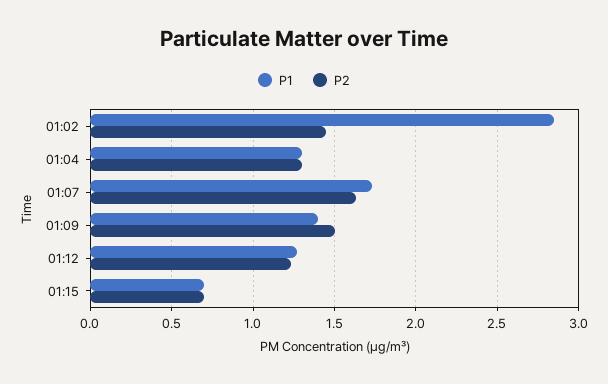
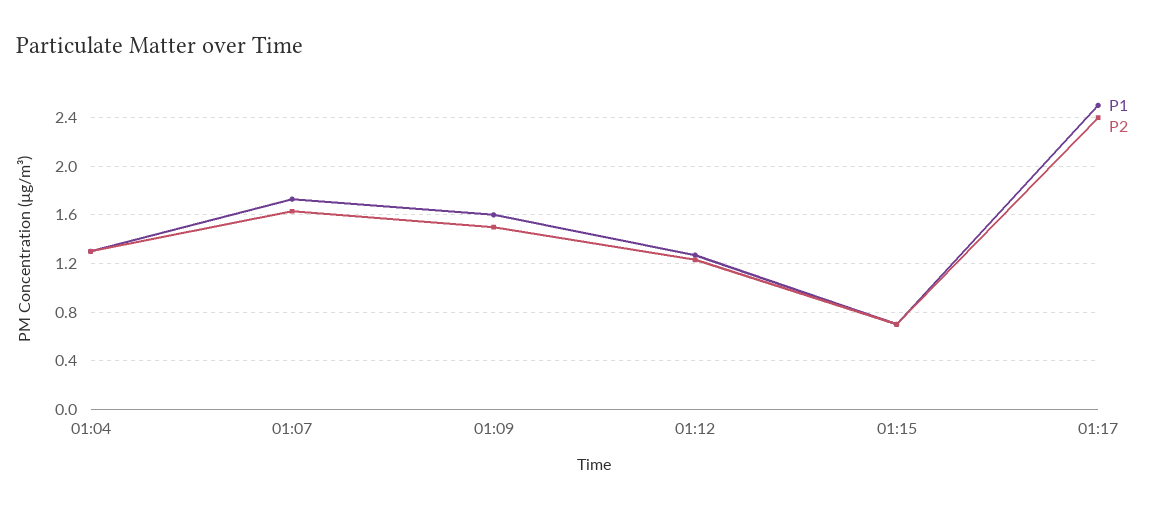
P1, 01:02: 2.85 -> none
P2, 01:02: 1.45 -> none
P1, 01:09: 1.4 -> 1.6
P1, 01:17: none -> 2.5
P2, 01:17: none -> 2.4

